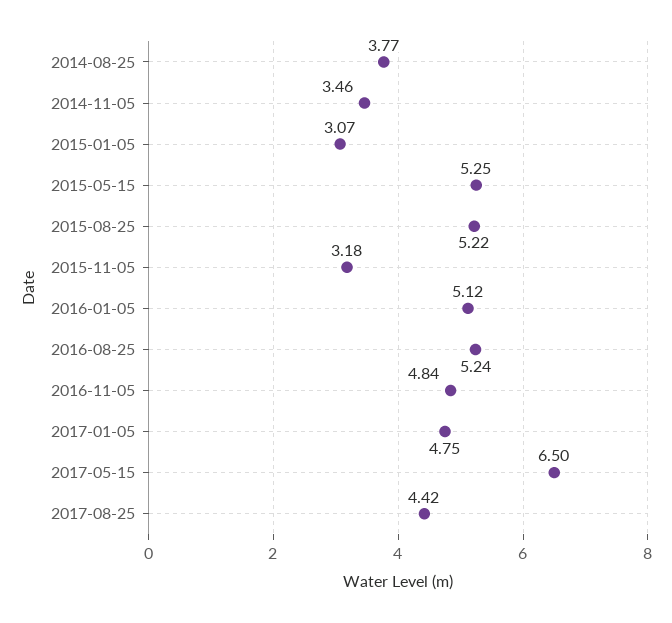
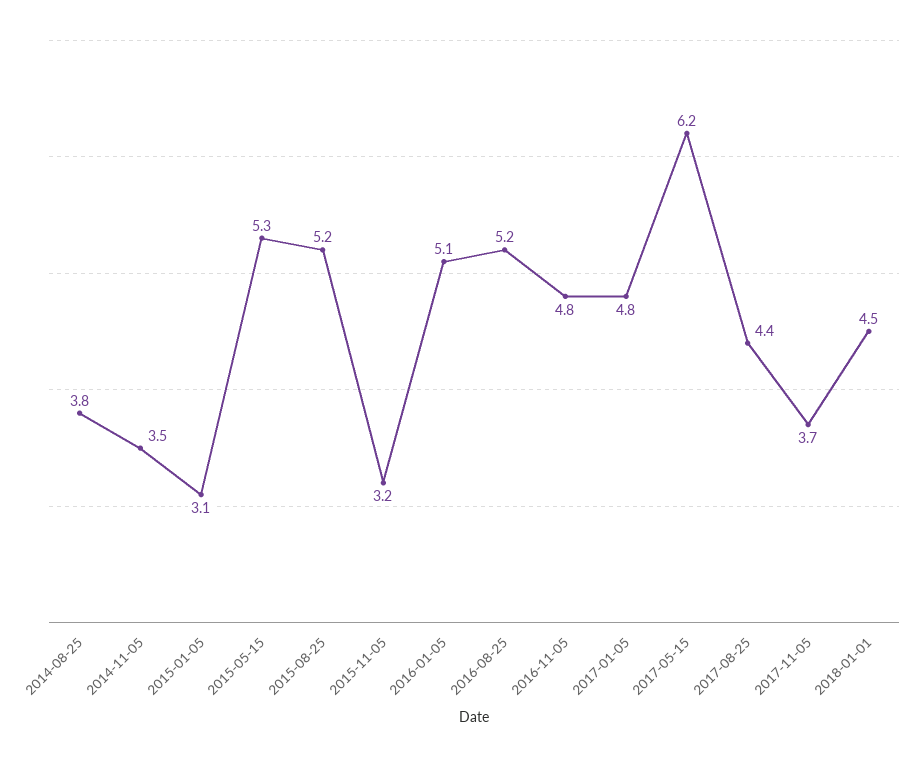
2017-05-15: 6.5 -> 6.2
2017-11-05: none -> 3.7
2018-01-01: none -> 4.5

